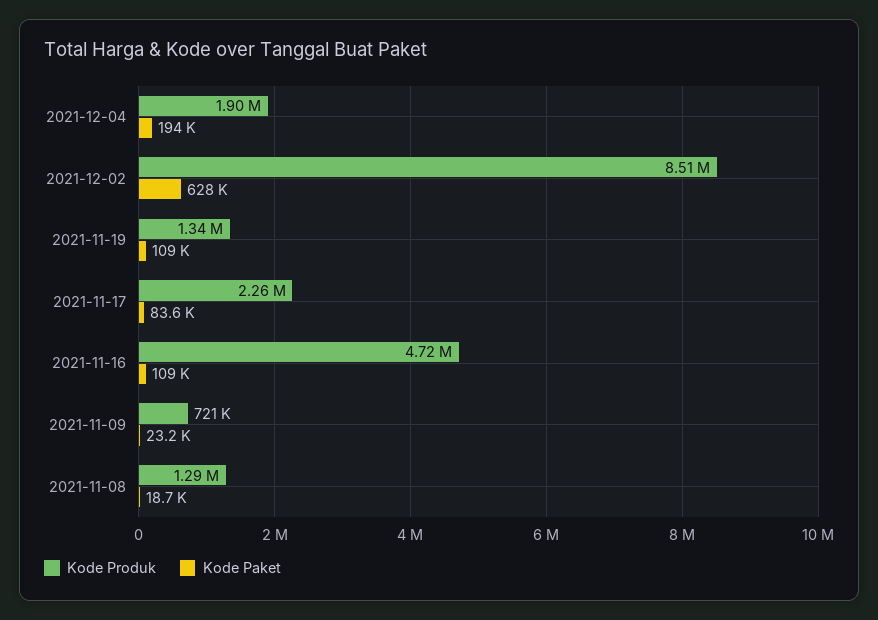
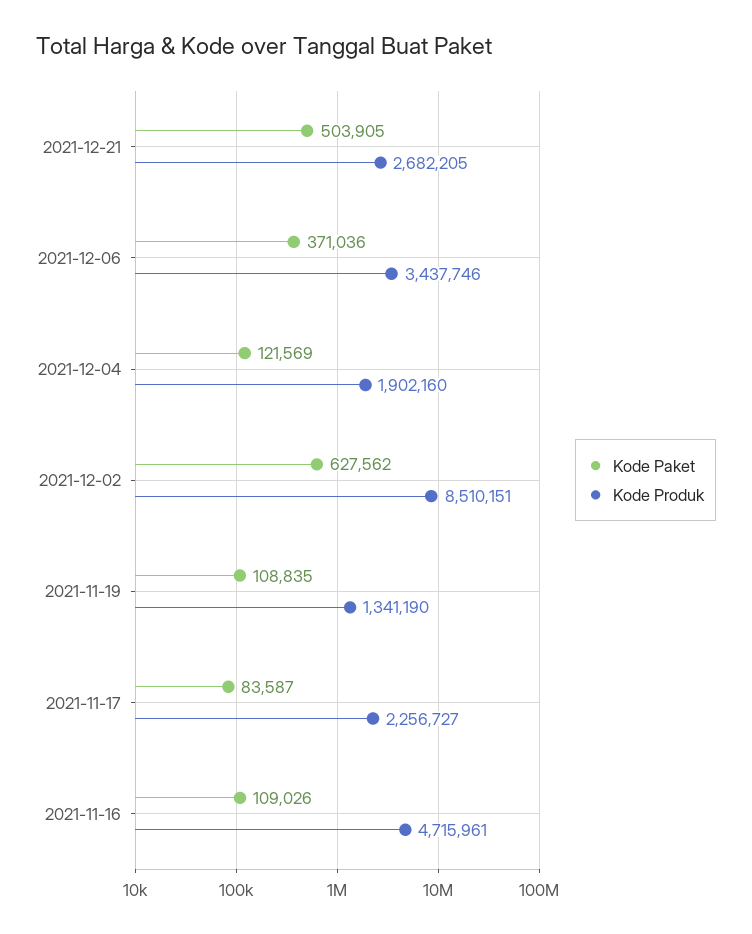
Kode Paket, 2021-12-04: 194000 -> 121569
Kode Produk, 2021-11-09: 721000 -> none
Kode Paket, 2021-11-09: 23200 -> none
Kode Produk, 2021-11-08: 1290000 -> none
Kode Paket, 2021-11-08: 18700 -> none
Kode Paket, 2021-12-21: none -> 503905
Kode Produk, 2021-12-21: none -> 2682205
Kode Paket, 2021-12-06: none -> 371036
Kode Produk, 2021-12-06: none -> 3437746

